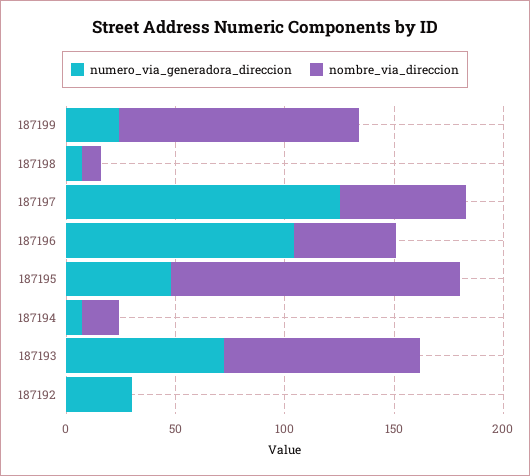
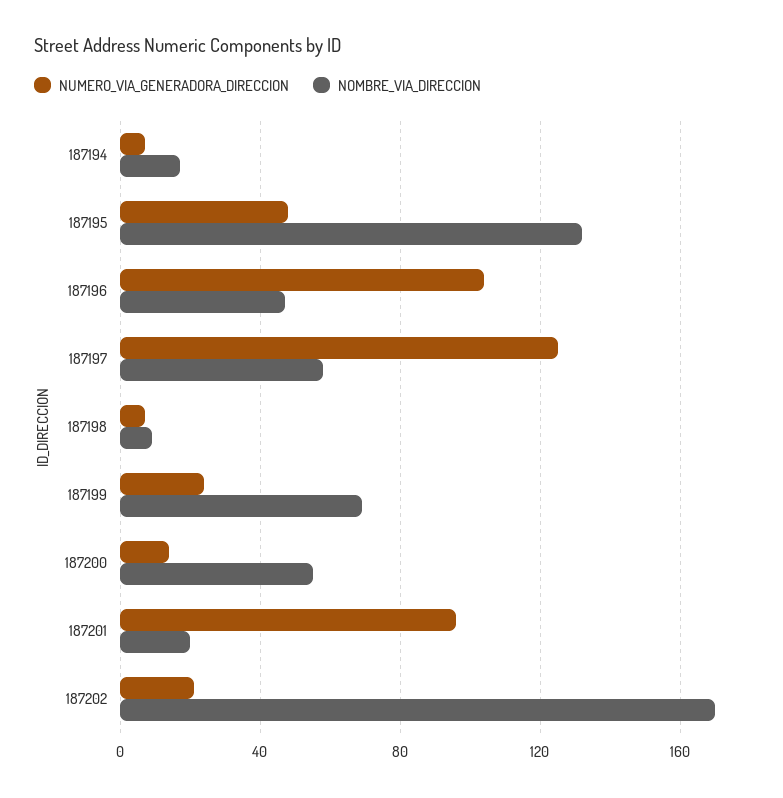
nombre_via_direccion, 187199: 110 -> 70
numero_via_generadora_direccion, 187193: 70 -> none
nombre_via_direccion, 187193: 90 -> none
numero_via_generadora_direccion, 187192: 30 -> none
nombre_via_direccion, 187192: 0 -> none
numero_via_generadora_direccion, 187200: none -> 15
nombre_via_direccion, 187200: none -> 55
numero_via_generadora_direccion, 187201: none -> 95
nombre_via_direccion, 187201: none -> 20
numero_via_generadora_direccion, 187202: none -> 20
nombre_via_direccion, 187202: none -> 170

